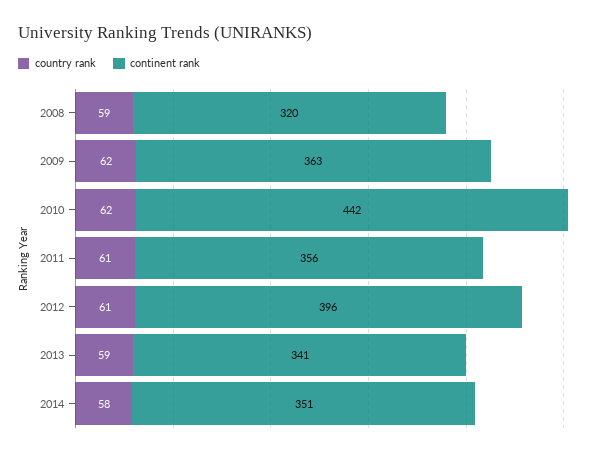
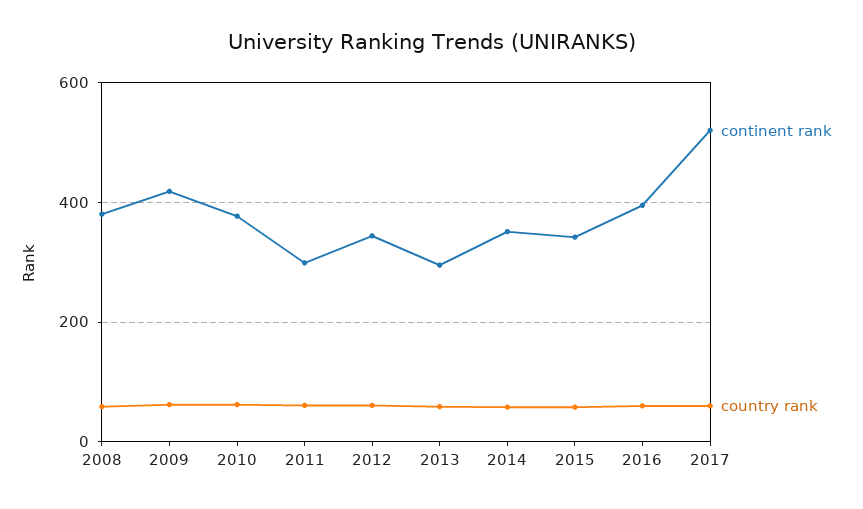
continent rank, 2008: 320 -> 380
continent rank, 2009: 363 -> 420
continent rank, 2010: 442 -> 380
continent rank, 2011: 356 -> 300
continent rank, 2012: 396 -> 340
continent rank, 2013: 341 -> 300
continent rank, 2015: none -> 340
country rank, 2015: none -> 60
continent rank, 2016: none -> 400
country rank, 2016: none -> 60
continent rank, 2017: none -> 520
country rank, 2017: none -> 60

